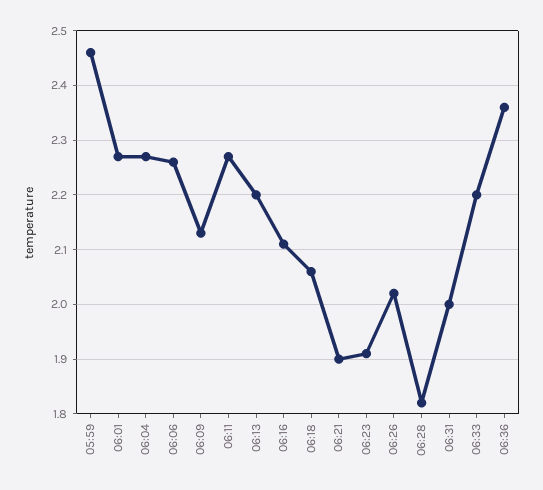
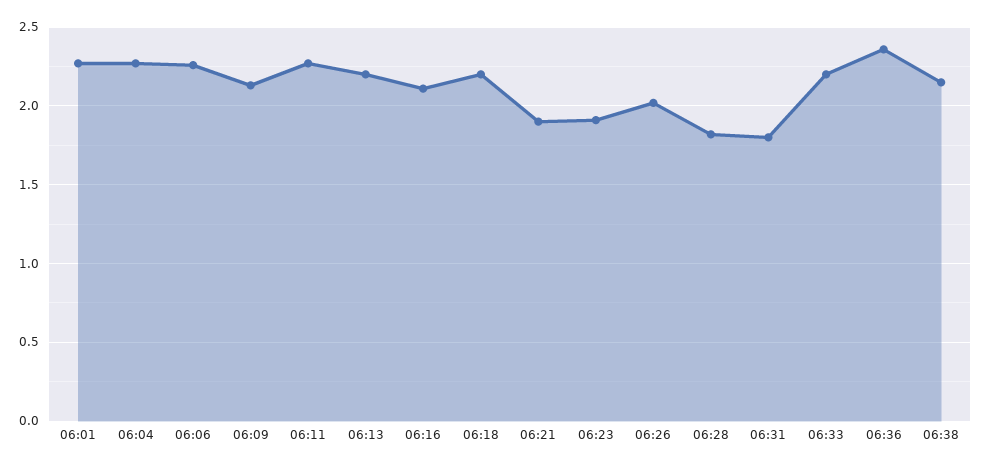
05:59: 2.45 -> none
06:18: 2.05 -> 2.2
06:31: 2 -> 1.8
06:38: none -> 2.15

